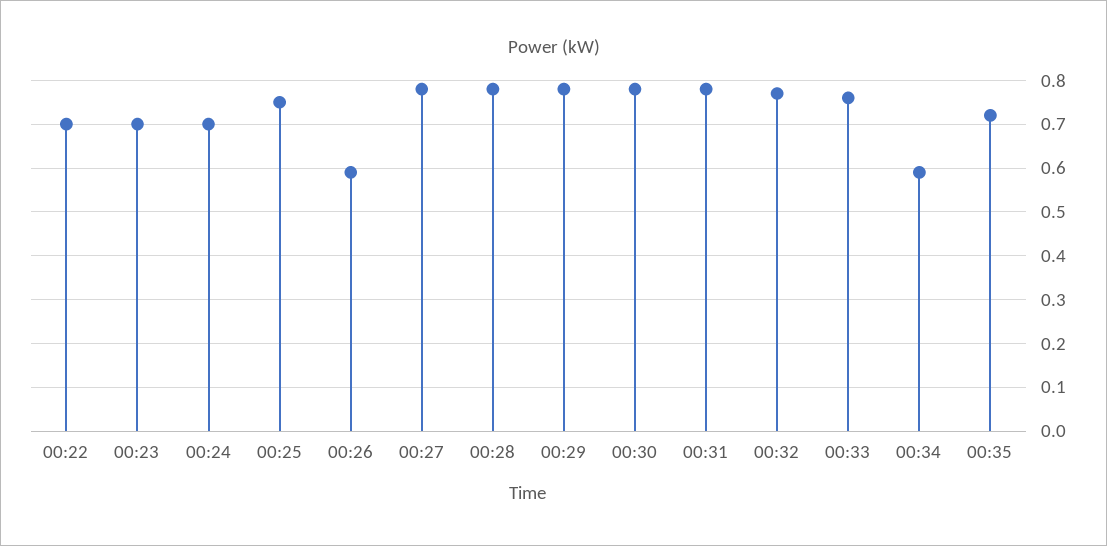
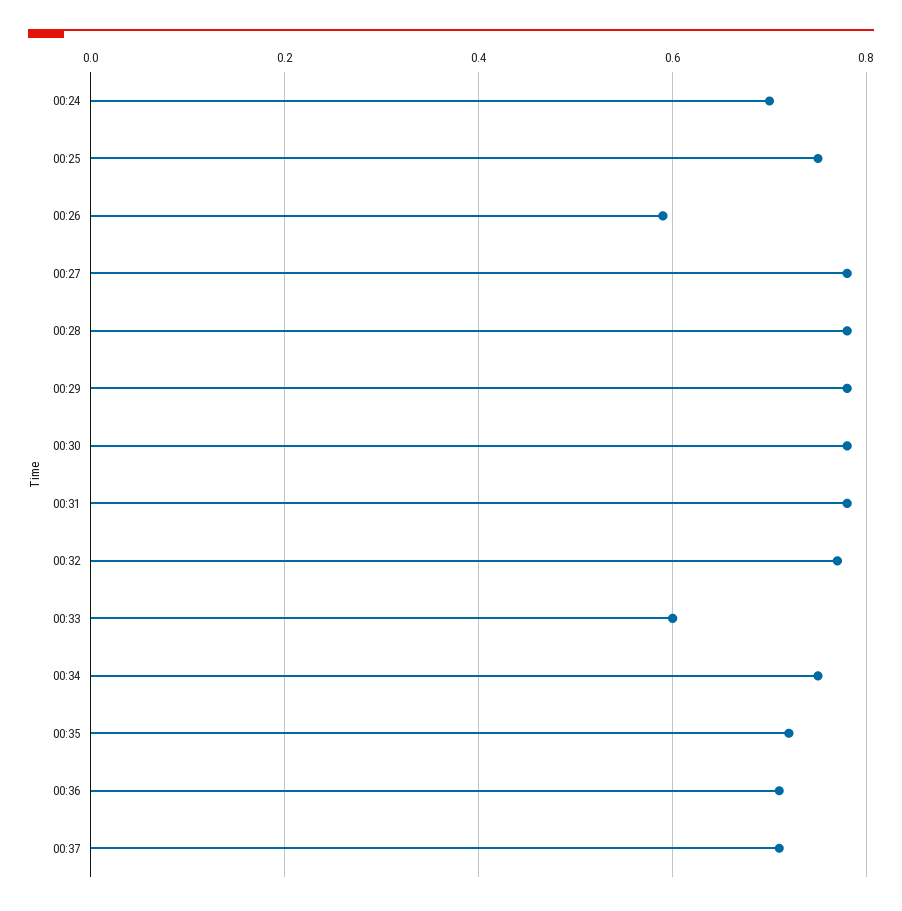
00:22: 0.7 -> none
00:23: 0.7 -> none
00:33: 0.75 -> 0.6
00:34: 0.6 -> 0.75
00:36: none -> 0.7
00:37: none -> 0.7

